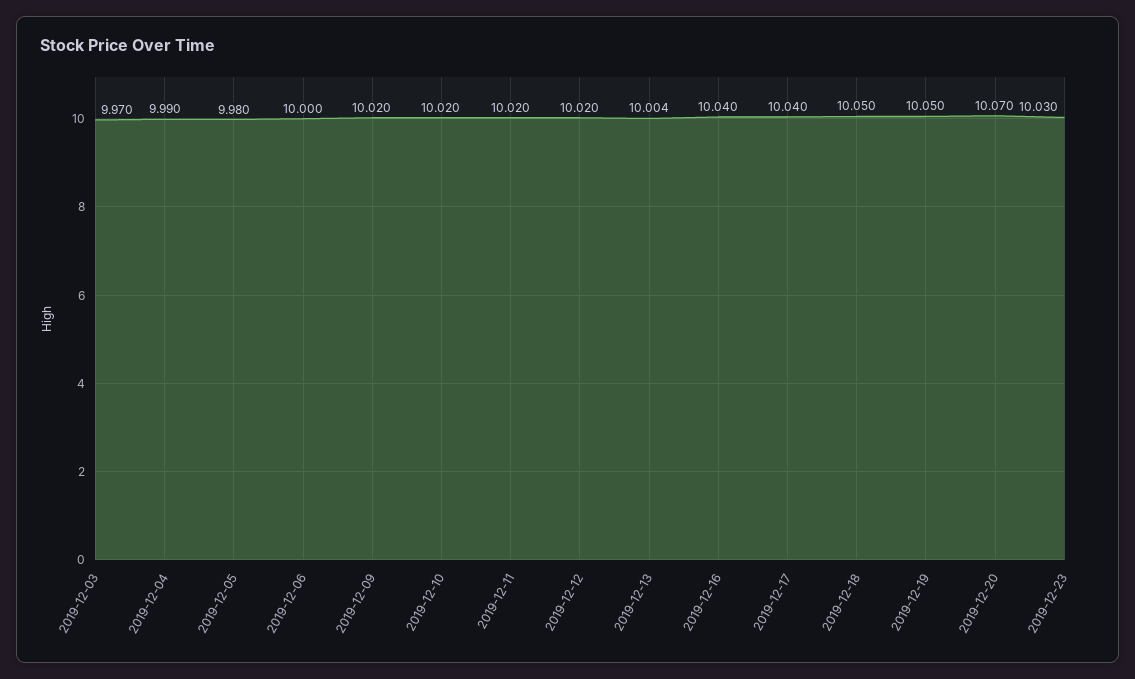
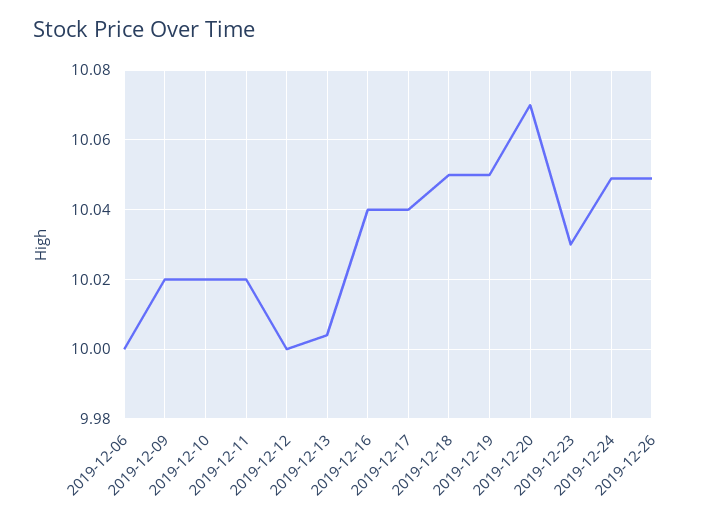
2019-12-03: 9.97 -> none
2019-12-04: 9.99 -> none
2019-12-05: 9.98 -> none
2019-12-12: 10.02 -> 10
2019-12-24: none -> 10.05
2019-12-26: none -> 10.05

